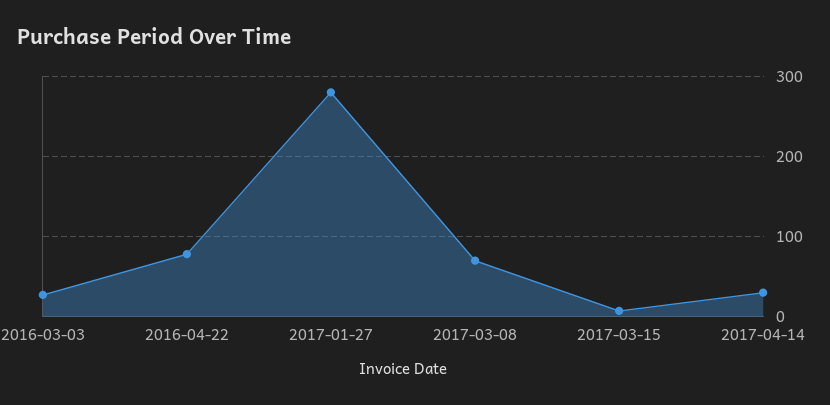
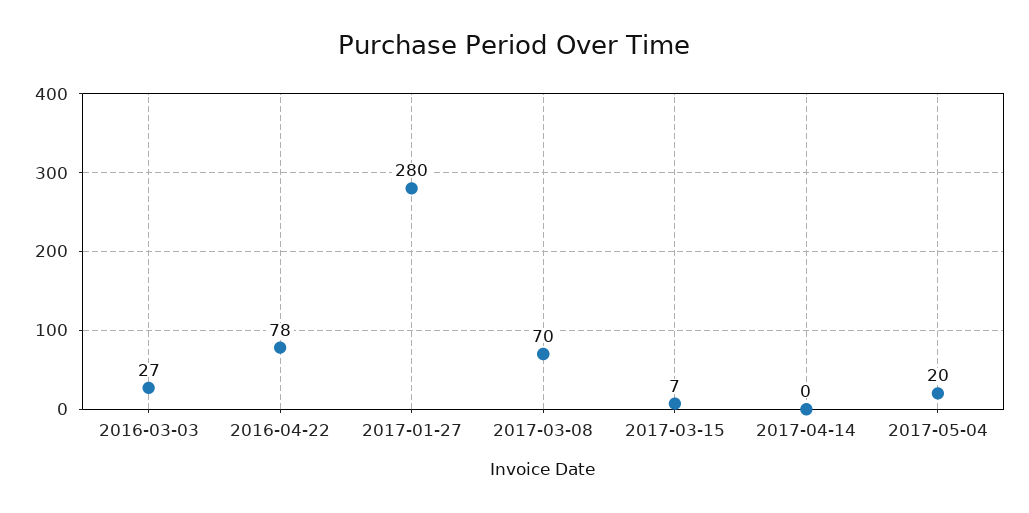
2017-04-14: 30 -> 0
2017-05-04: none -> 20

